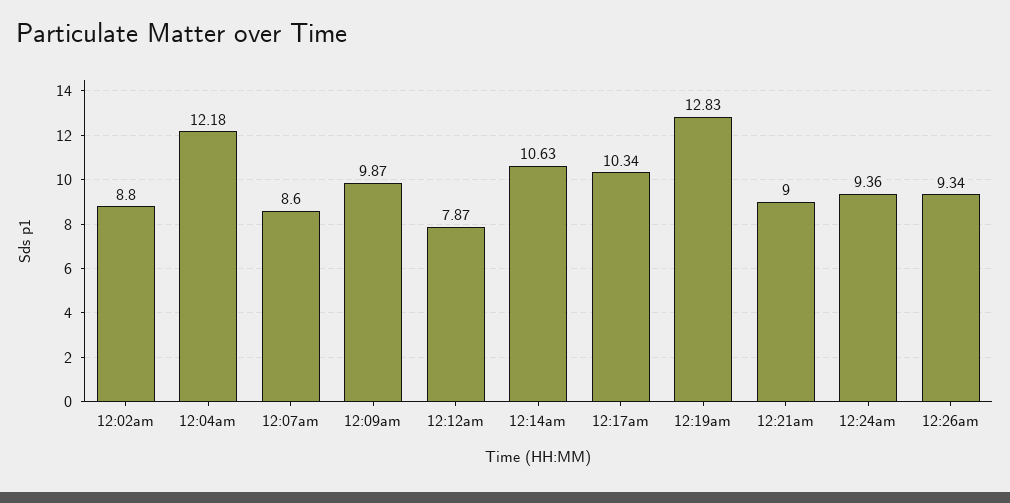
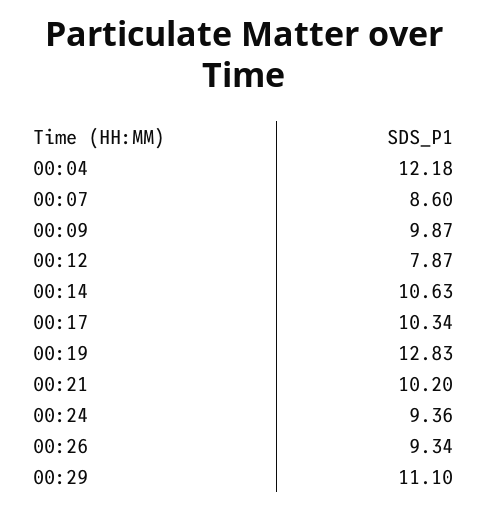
12:02am: 8.8 -> none
12:21am: 9 -> 10.2
00:29: none -> 11.1

